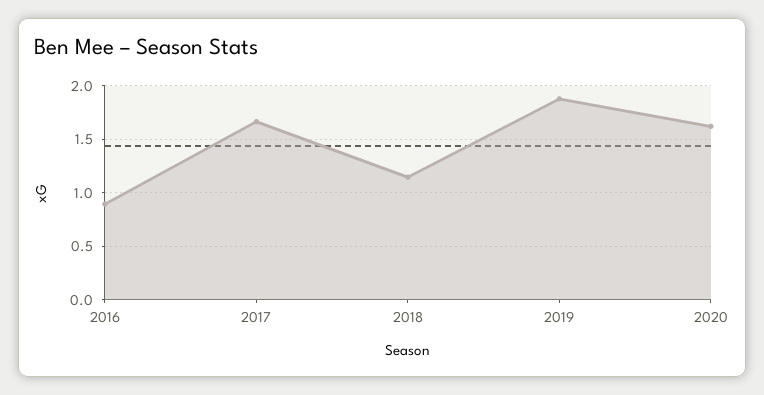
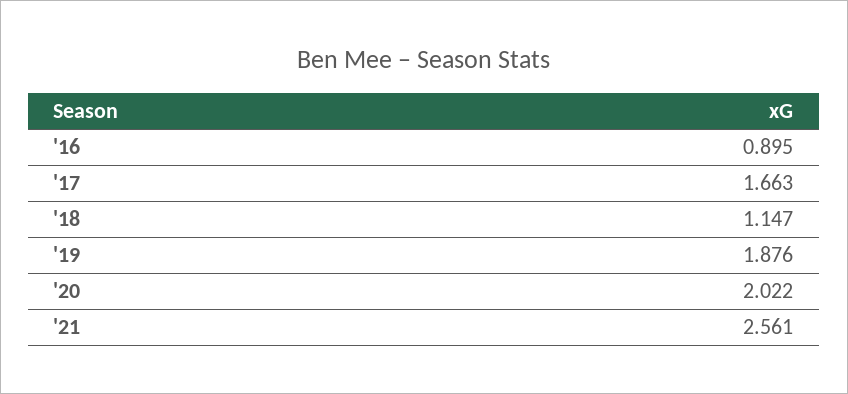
2020: 1.6 -> 2.022
'21: none -> 2.561

